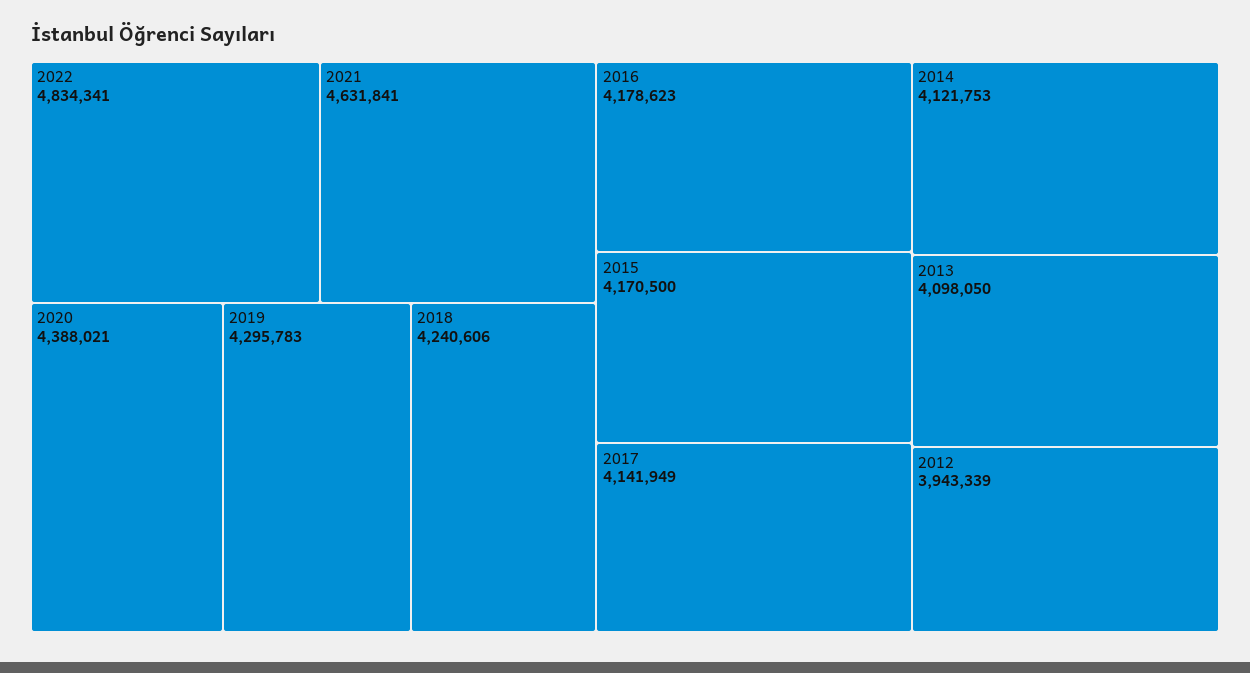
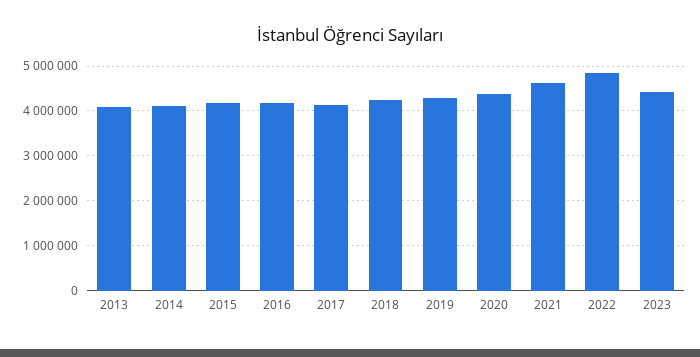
2012: 3943339 -> none
2023: none -> 4400000

